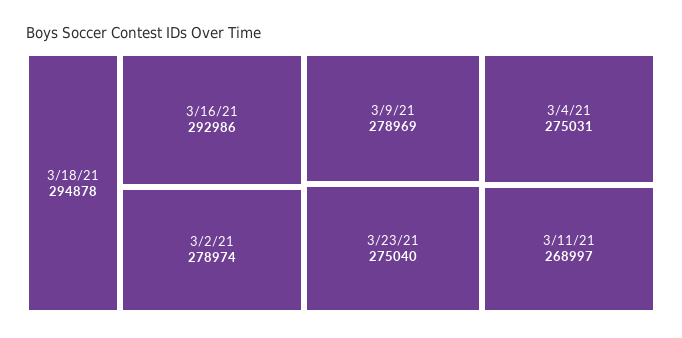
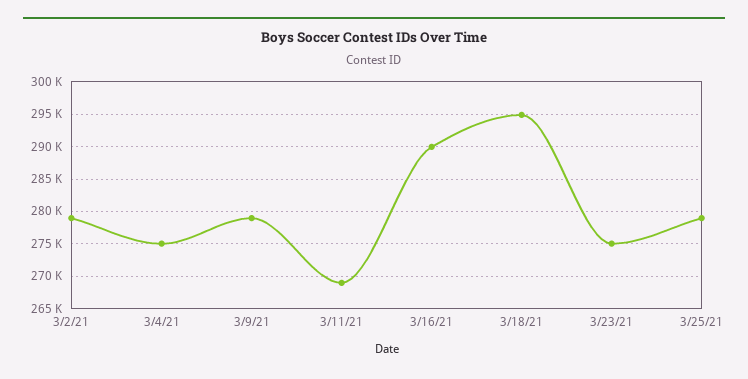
3/16/21: 292986 -> 290000
3/25/21: none -> 279000

